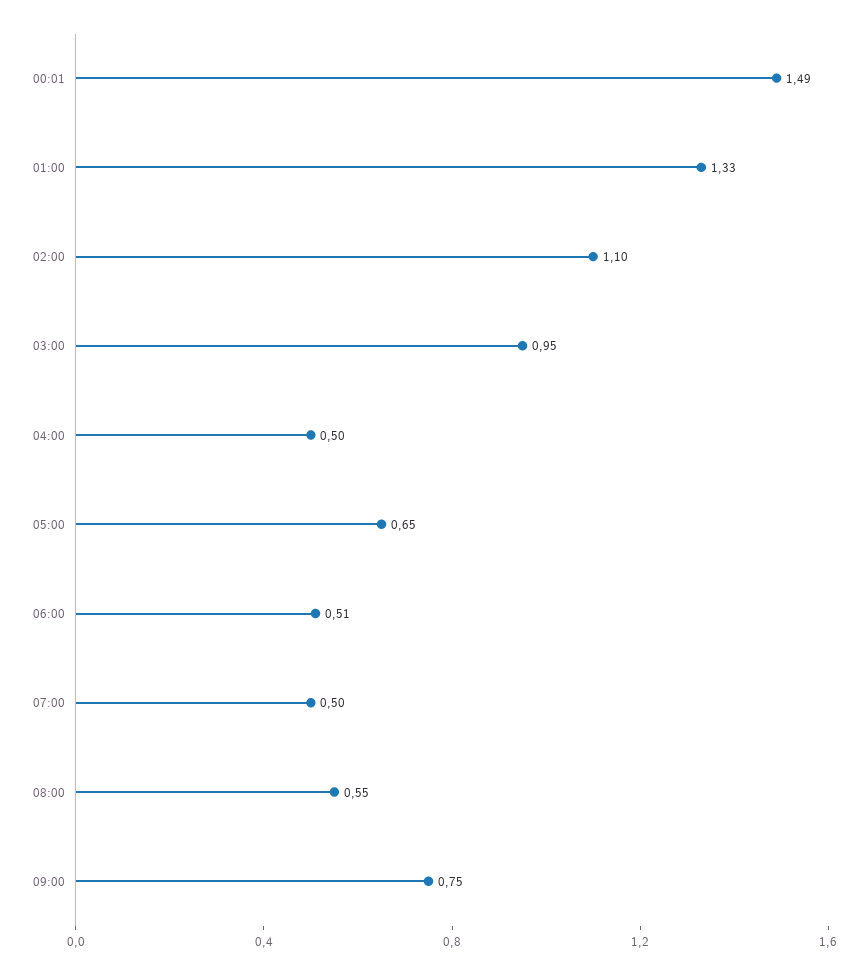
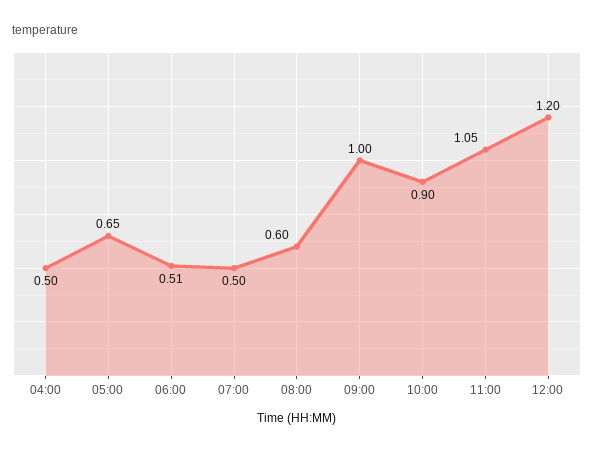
00:01: 1.49 -> none
01:00: 1.33 -> none
02:00: 1.1 -> none
03:00: 0.95 -> none
08:00: 0.55 -> 0.6
09:00: 0.75 -> 1
10:00: none -> 0.9
11:00: none -> 1.05
12:00: none -> 1.2

